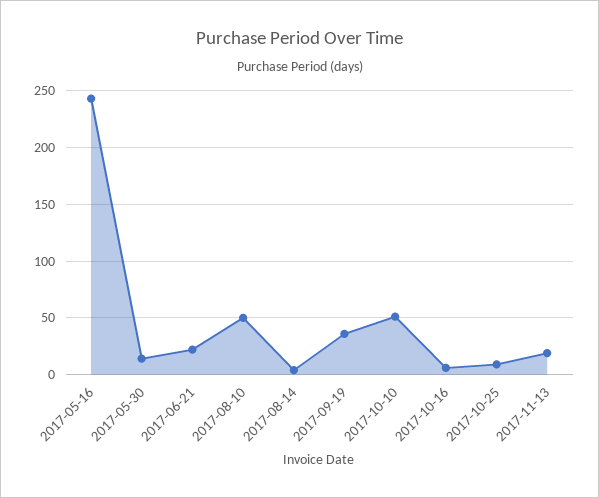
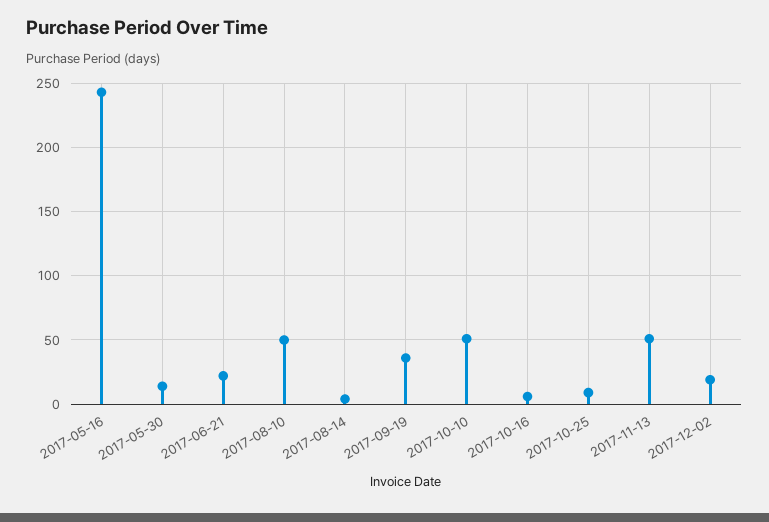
2017-11-13: 20 -> 50
2017-12-02: none -> 20

